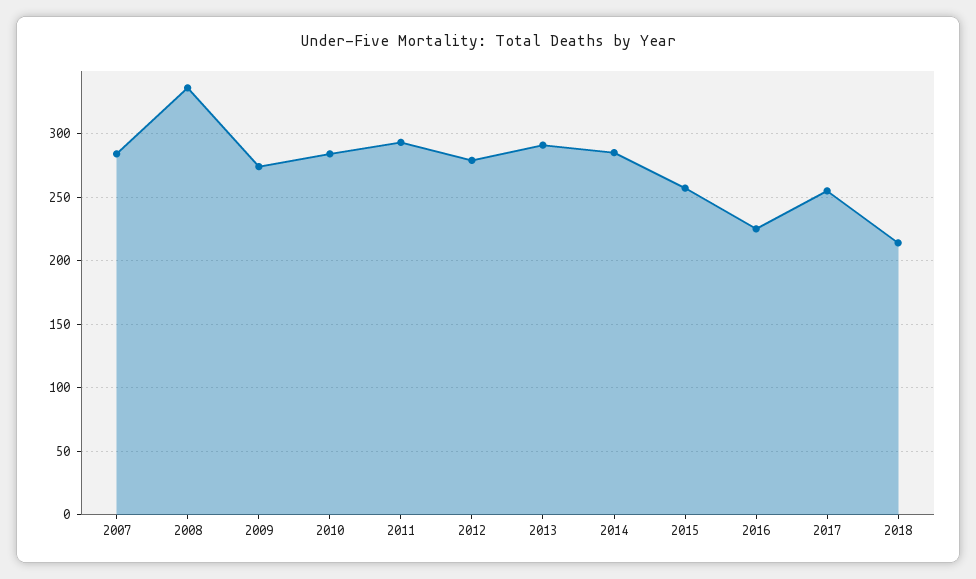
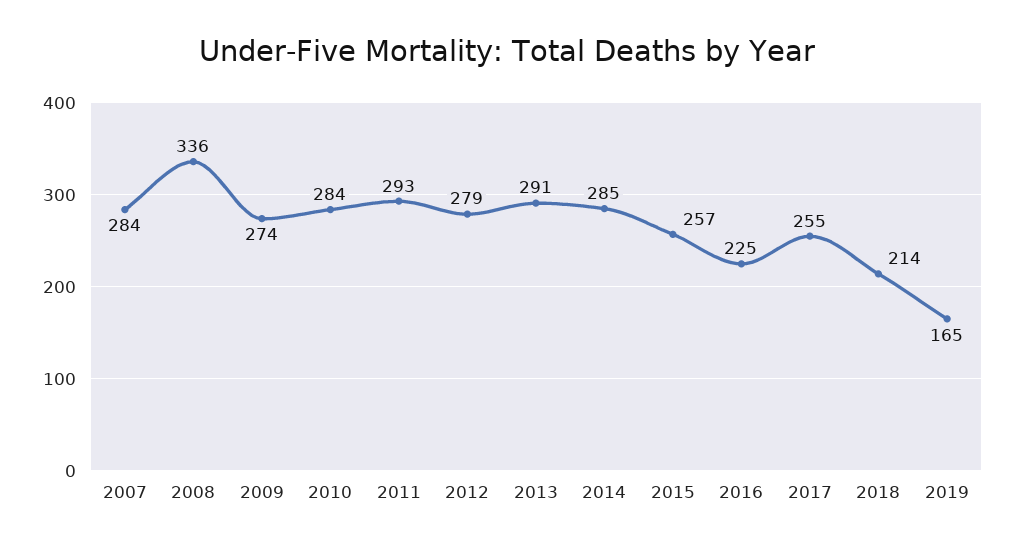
2019: none -> 165

